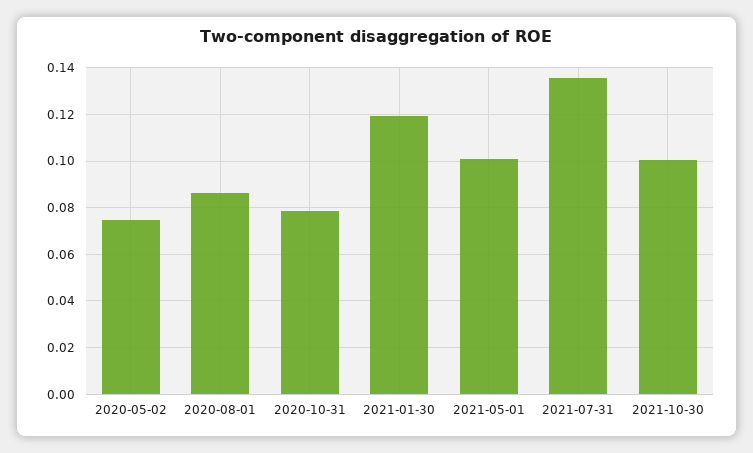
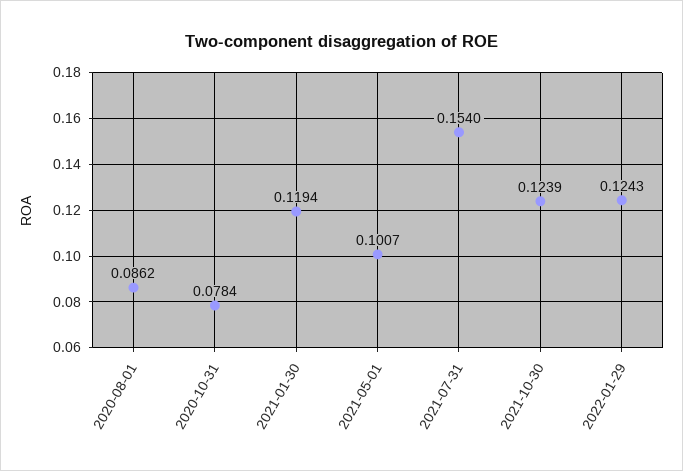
2020-05-02: 0.075 -> none
2021-07-31: 0.135 -> 0.154
2021-10-30: 0.1 -> 0.1239
2022-01-29: none -> 0.1243

